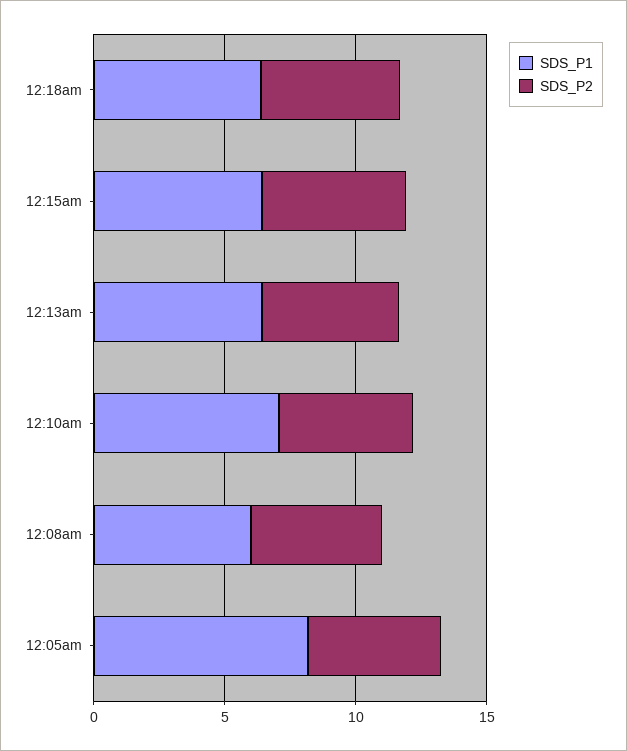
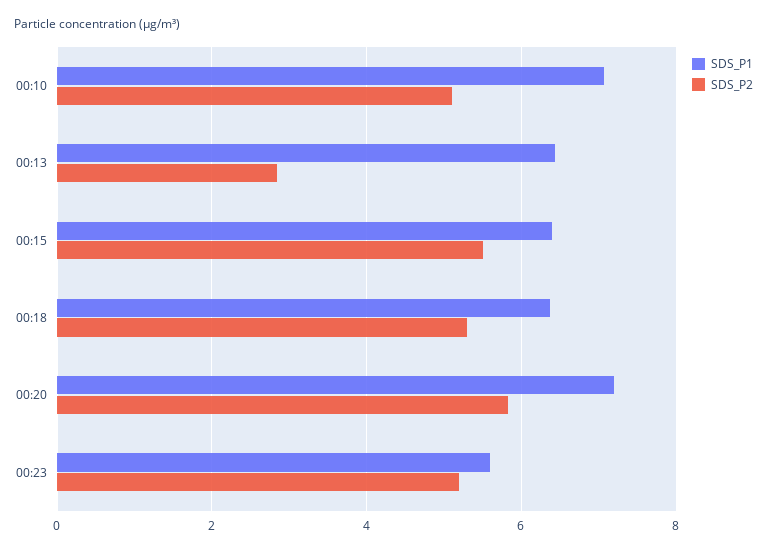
SDS_P2, 12:13am: 5 -> 2.8
SDS_P1, 12:08am: 6 -> none
SDS_P2, 12:08am: 5 -> none
SDS_P1, 12:05am: 8 -> none
SDS_P2, 12:05am: 5 -> none
SDS_P1, 00:20: none -> 7.2
SDS_P2, 00:20: none -> 5.8
SDS_P1, 00:23: none -> 5.6
SDS_P2, 00:23: none -> 5.2

